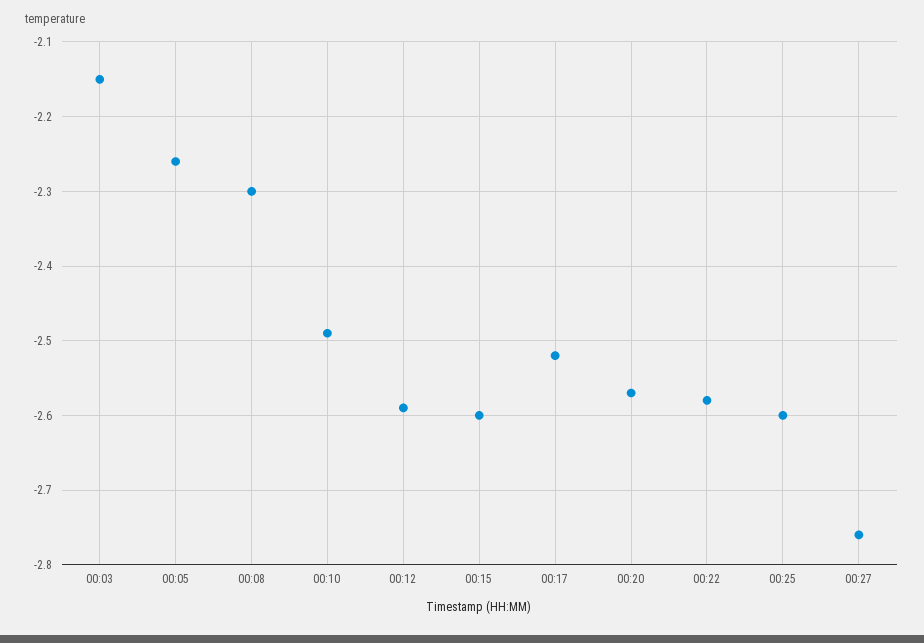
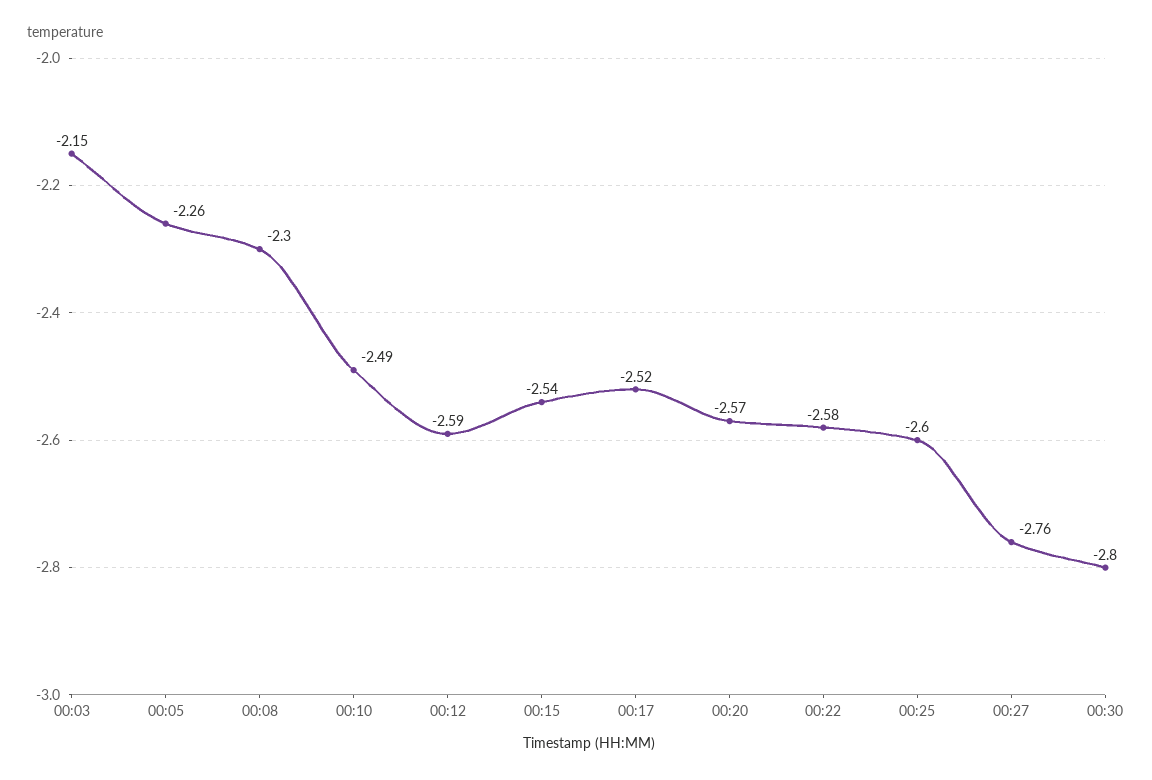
00:15: -2.6 -> -2.54
00:30: none -> -2.8

